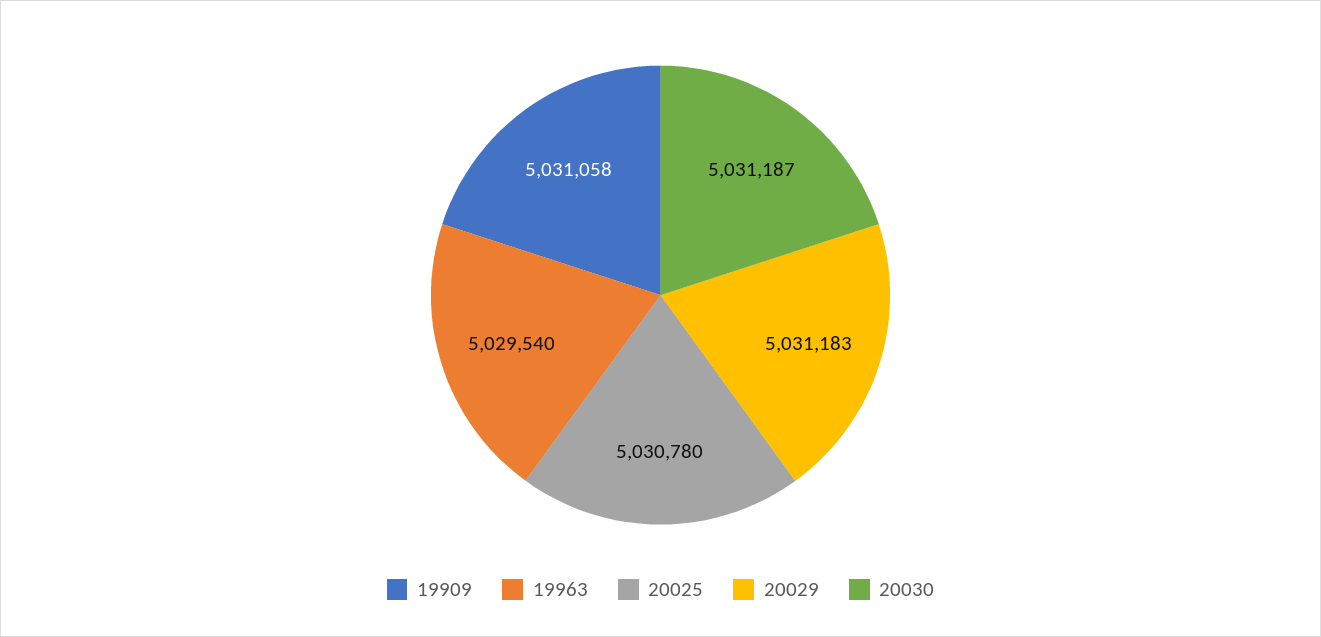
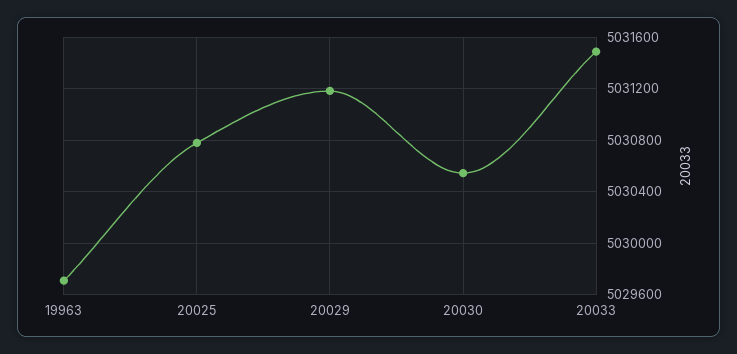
19909: 5031058 -> none
19963: 5029540 -> 5029700
20030: 5031187 -> 5030550
20033: none -> 5031500

